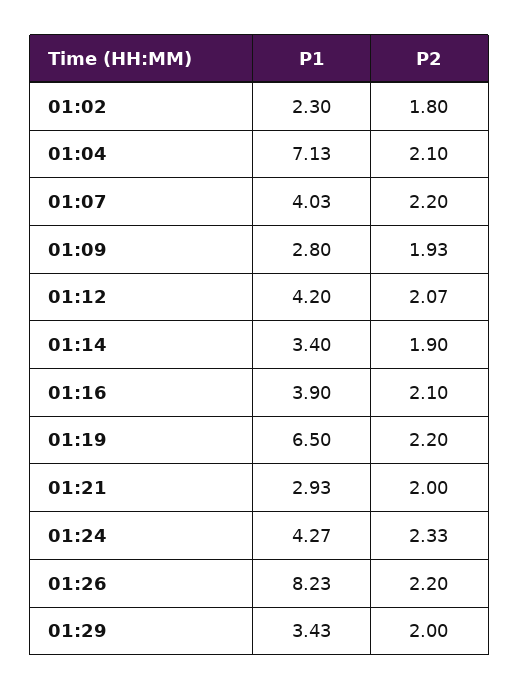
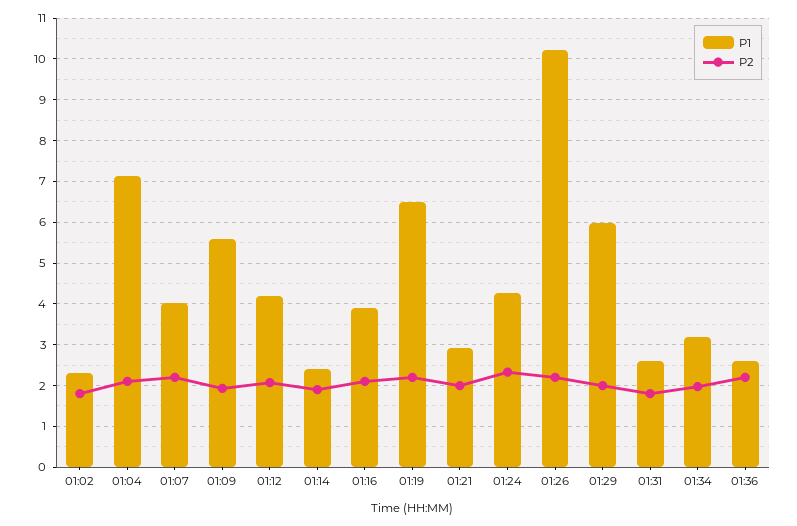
P1, 01:09: 2.8 -> 5.6
P1, 01:14: 3.4 -> 2.4
P1, 01:26: 8.23 -> 10.2
P1, 01:29: 3.43 -> 6
P1, 01:31: none -> 2.6
P2, 01:31: none -> 1.8
P1, 01:34: none -> 3.2
P2, 01:34: none -> 2
P1, 01:36: none -> 2.6
P2, 01:36: none -> 2.2

